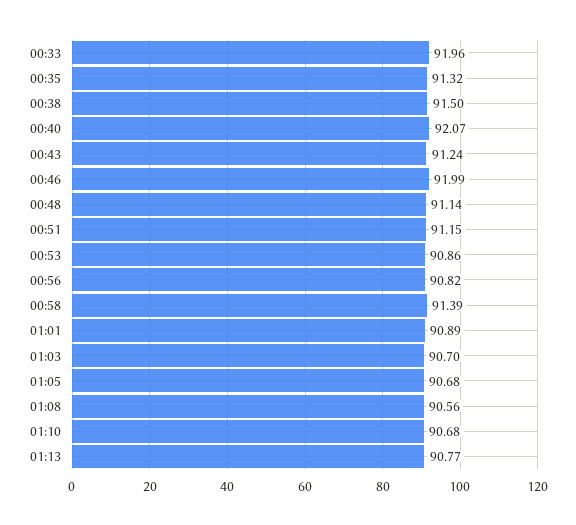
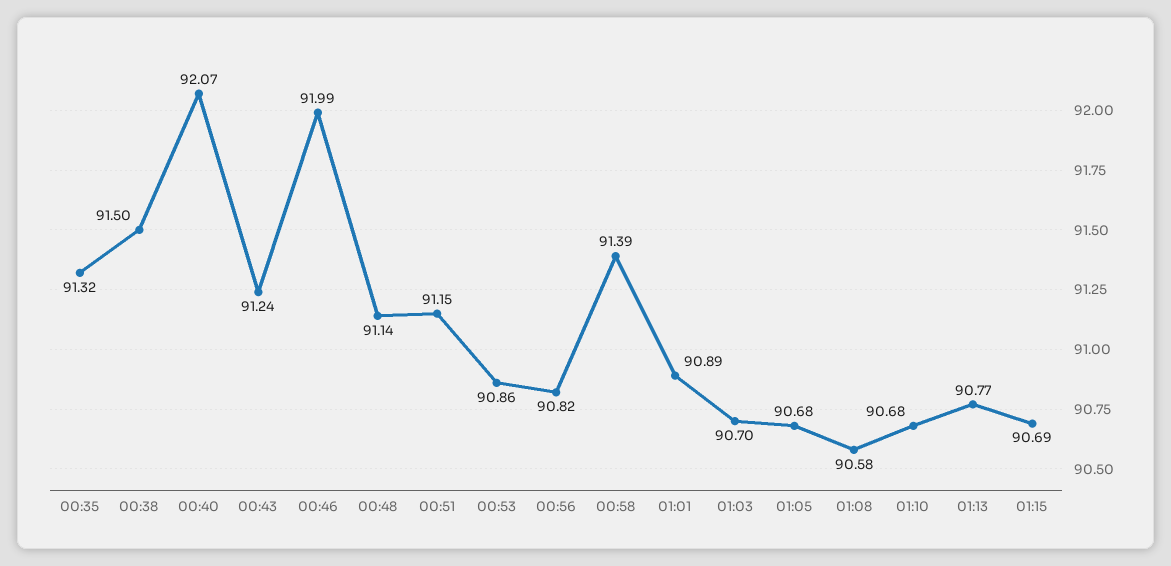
00:33: 91.96 -> none
01:08: 90.56 -> 90.58
01:15: none -> 90.69

